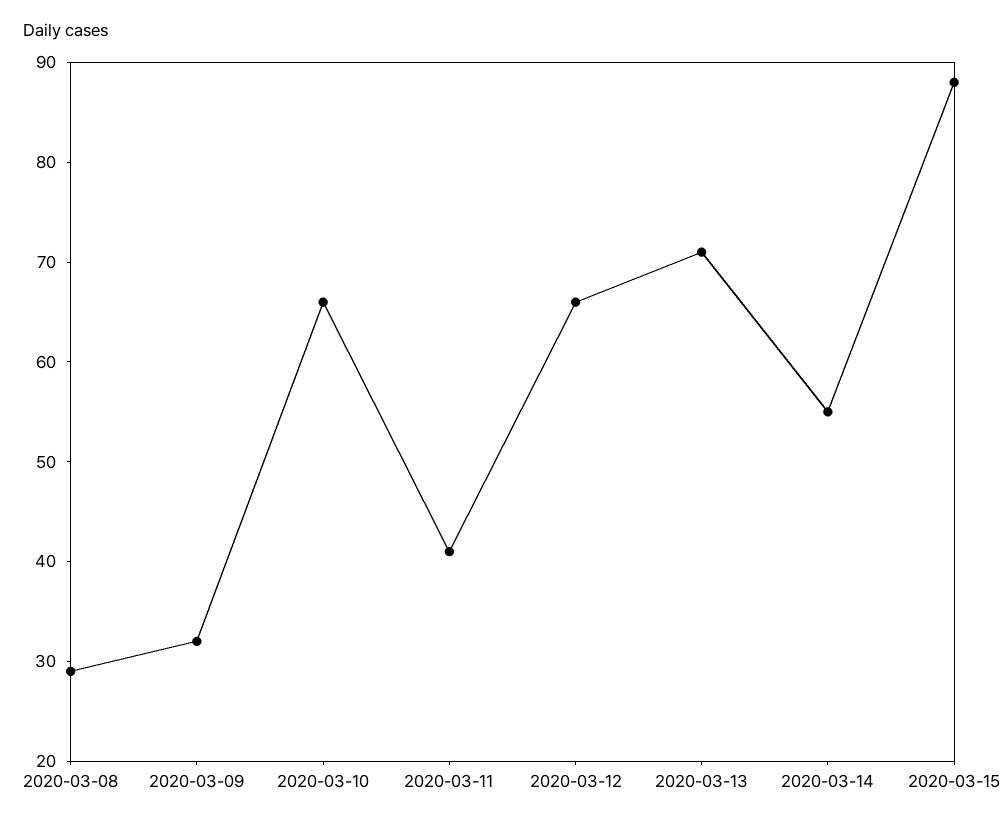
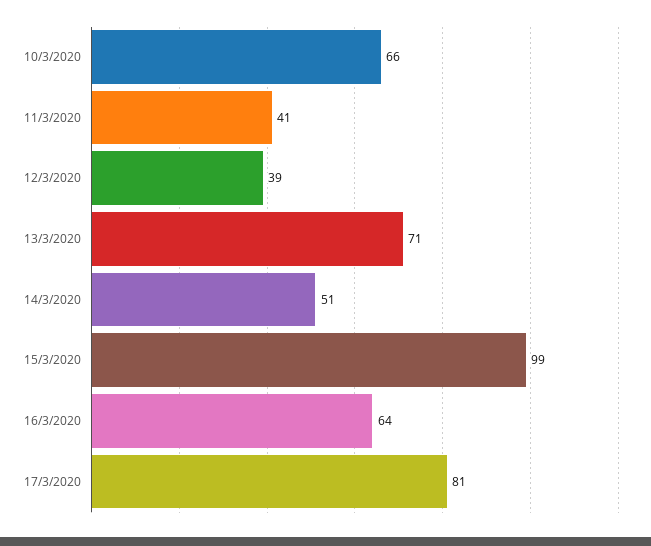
2020-03-08: 29 -> none
2020-03-09: 32 -> none
2020-03-12: 66 -> 39
2020-03-14: 55 -> 51
2020-03-15: 88 -> 99
16/3/2020: none -> 64
17/3/2020: none -> 81

